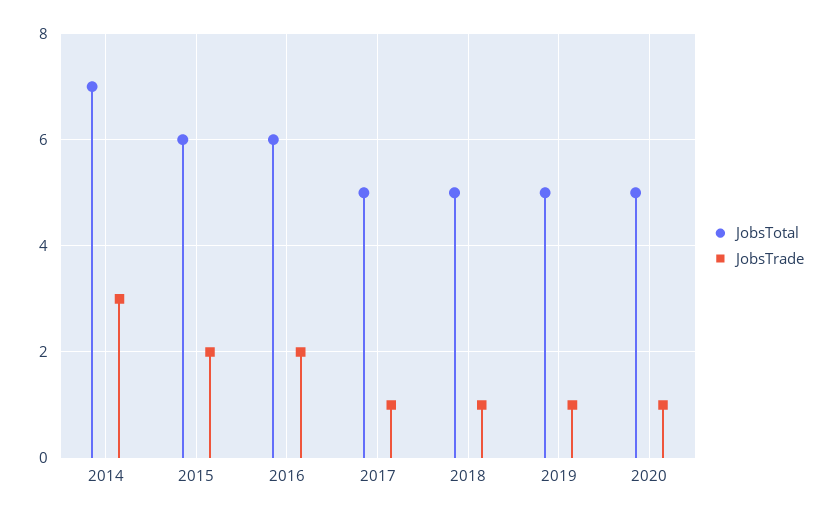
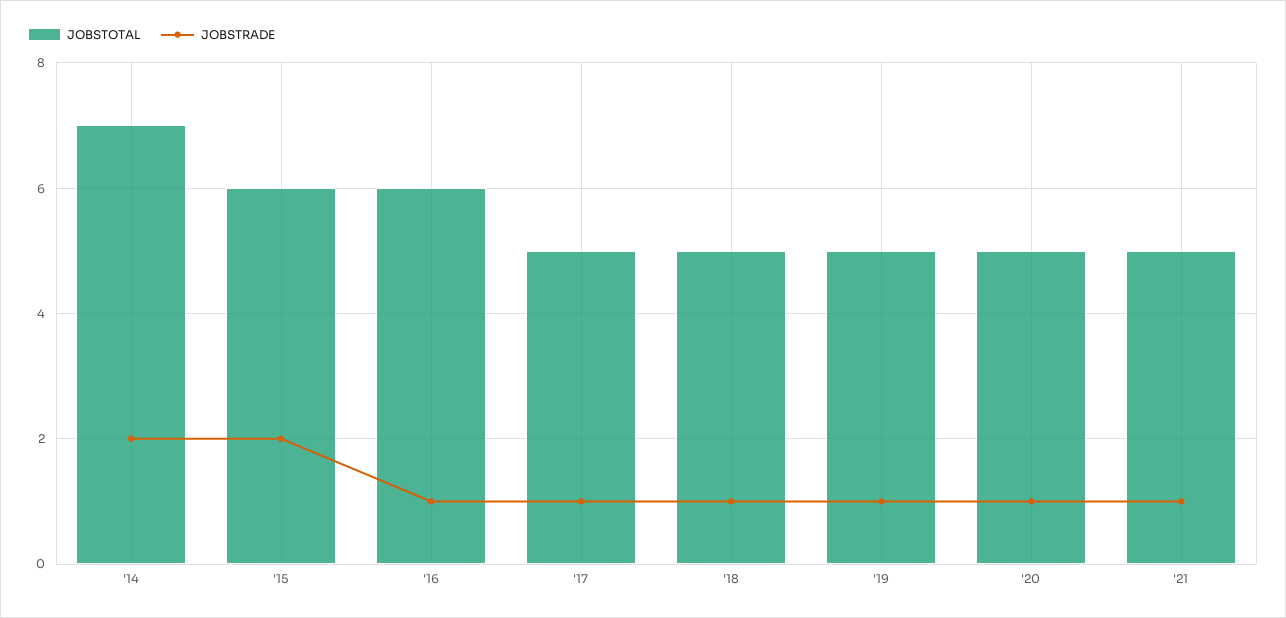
JobsTrade, 2014: 3 -> 2
JobsTrade, 2016: 2 -> 1
JobsTotal, '21: none -> 5
JobsTrade, '21: none -> 1

